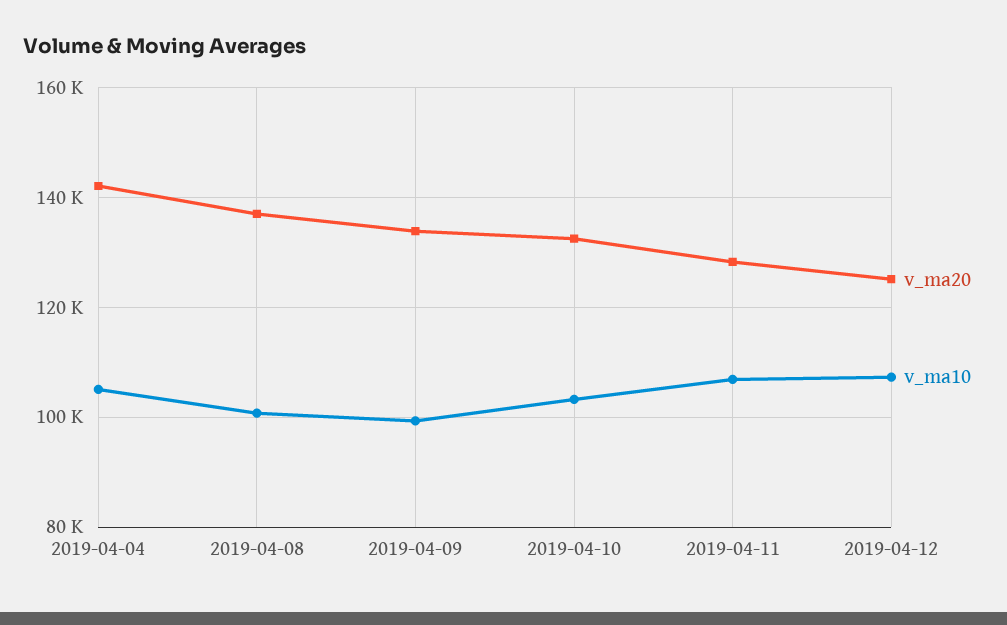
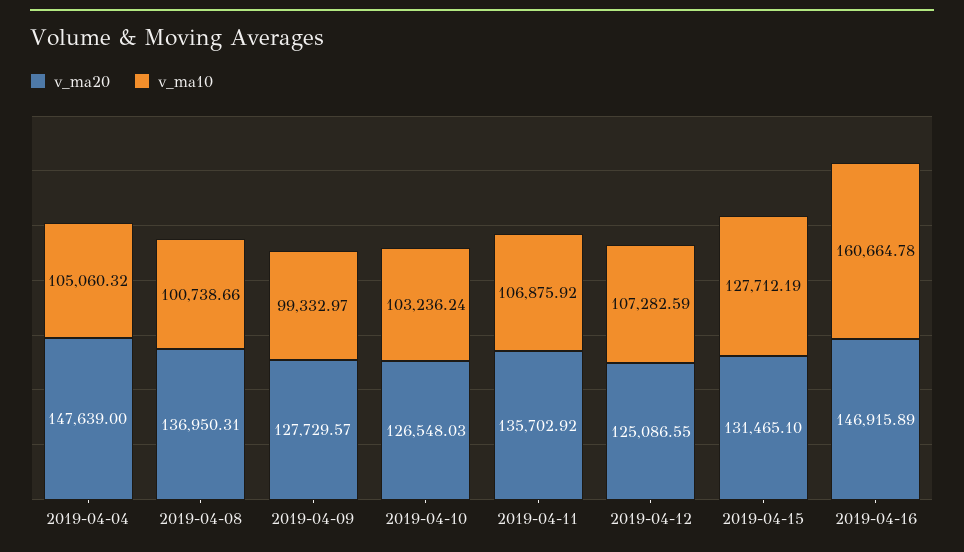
v_ma20, 2019-04-04: 142000 -> 147639
v_ma20, 2019-04-09: 134000 -> 127729.57
v_ma20, 2019-04-10: 132000 -> 126548.03
v_ma20, 2019-04-11: 128000 -> 135702.92
v_ma20, 2019-04-15: none -> 131465.1
v_ma10, 2019-04-15: none -> 127712.19
v_ma20, 2019-04-16: none -> 146915.89
v_ma10, 2019-04-16: none -> 160664.78

